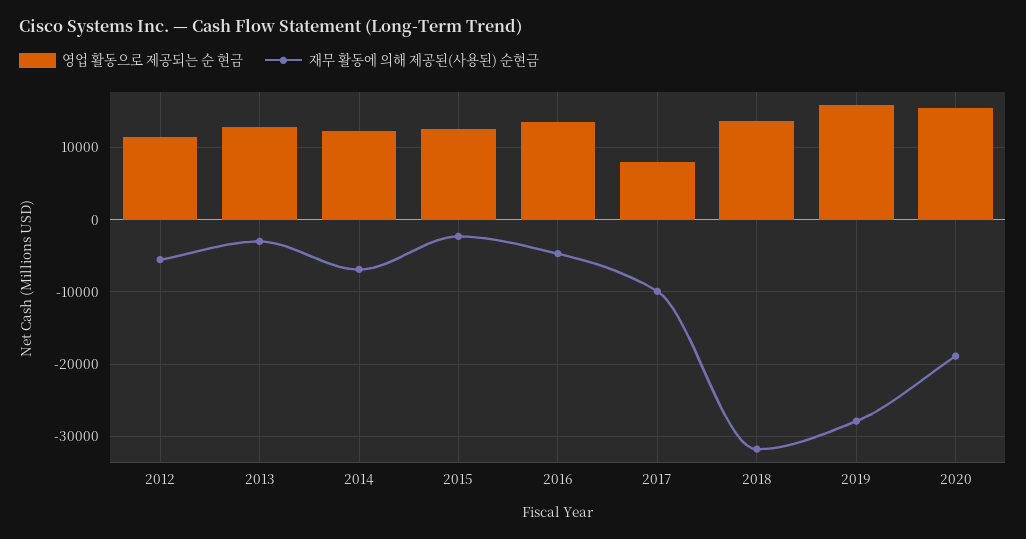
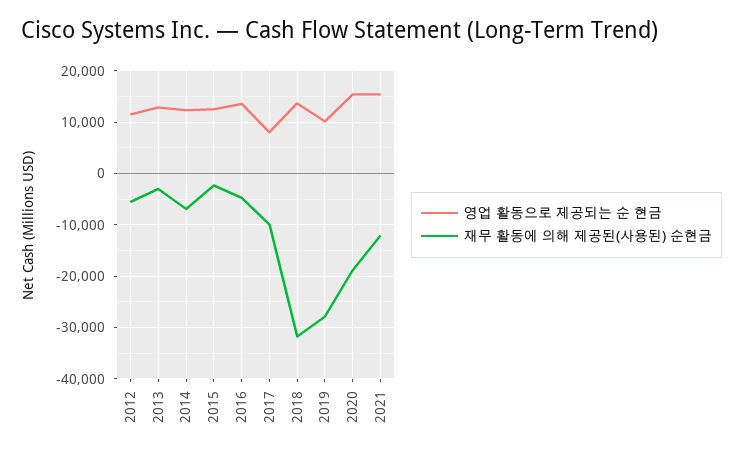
영업 활동으로 제공되는 순 현금, 2019: 16000 -> 10000
영업 활동으로 제공되는 순 현금, 2021: none -> 16000
재무 활동에 의해 제공된(사용된) 순현금, 2021: none -> -12000

